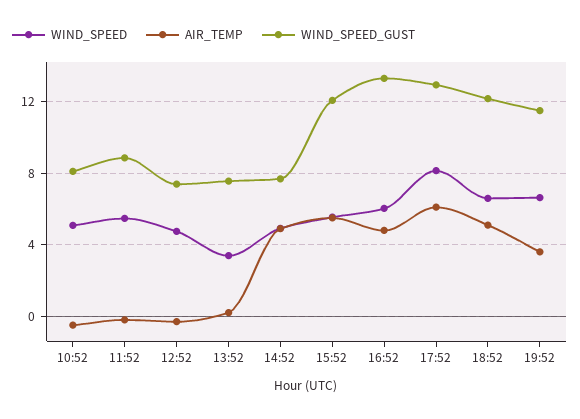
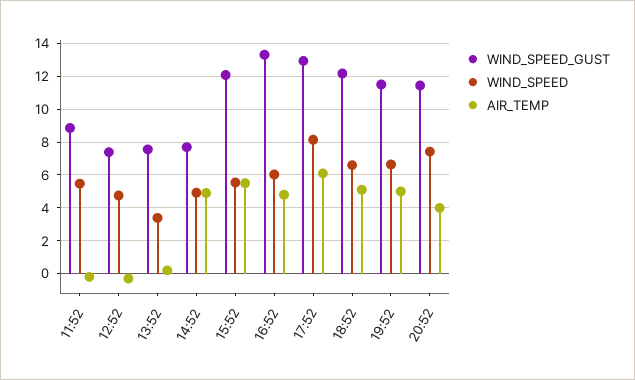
WIND_SPEED, 10:52: 5 -> none
AIR_TEMP, 10:52: -0.5 -> none
WIND_SPEED_GUST, 10:52: 8 -> none
AIR_TEMP, 19:52: 3.5 -> 5
WIND_SPEED_GUST, 20:52: none -> 11.5
WIND_SPEED, 20:52: none -> 7.5
AIR_TEMP, 20:52: none -> 4

